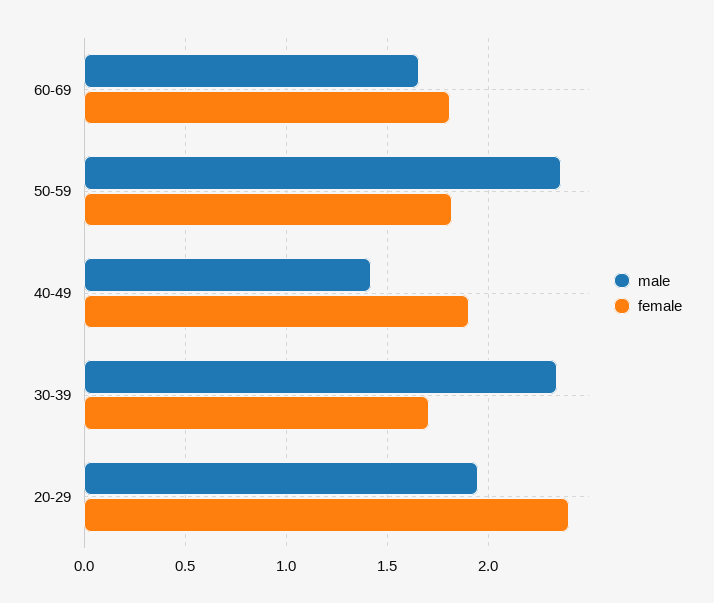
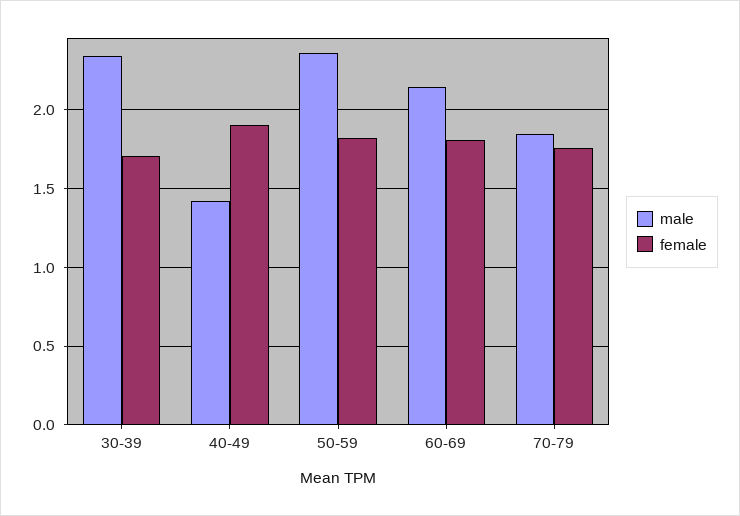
male, 60-69: 1.65 -> 2.15
male, 20-29: 1.95 -> none
female, 20-29: 2.4 -> none
male, 70-79: none -> 1.85
female, 70-79: none -> 1.75

